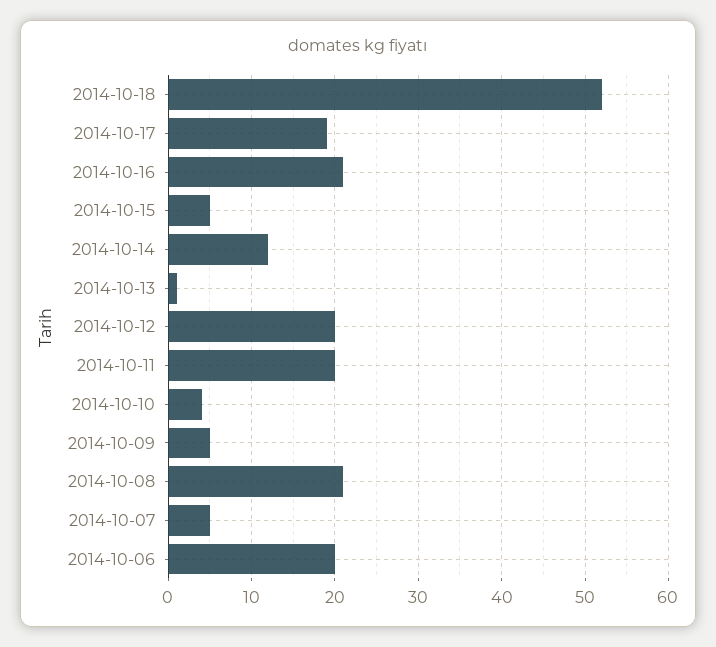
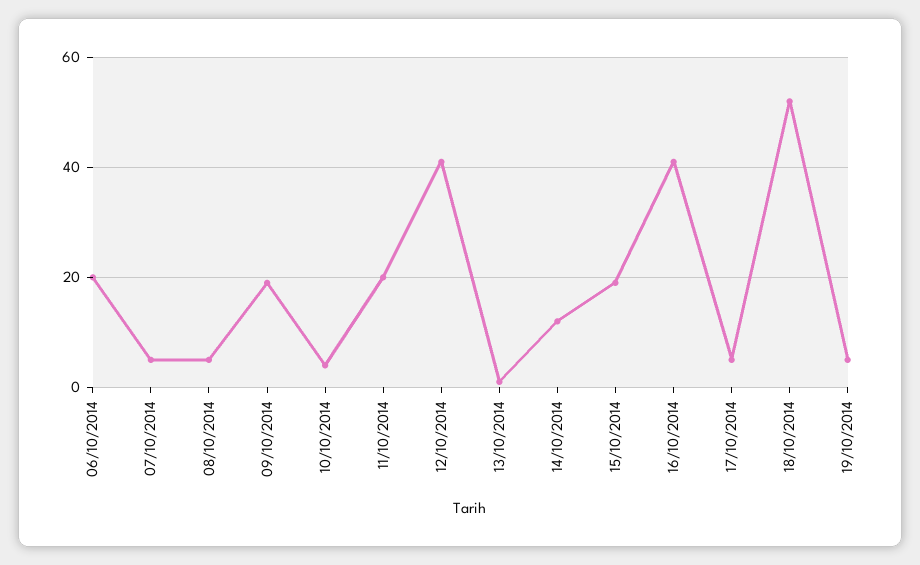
2014-10-17: 19 -> 5
2014-10-16: 21 -> 40
2014-10-15: 5 -> 20
2014-10-12: 20 -> 40
2014-10-09: 5 -> 20
2014-10-08: 21 -> 5
19/10/2014: none -> 5

